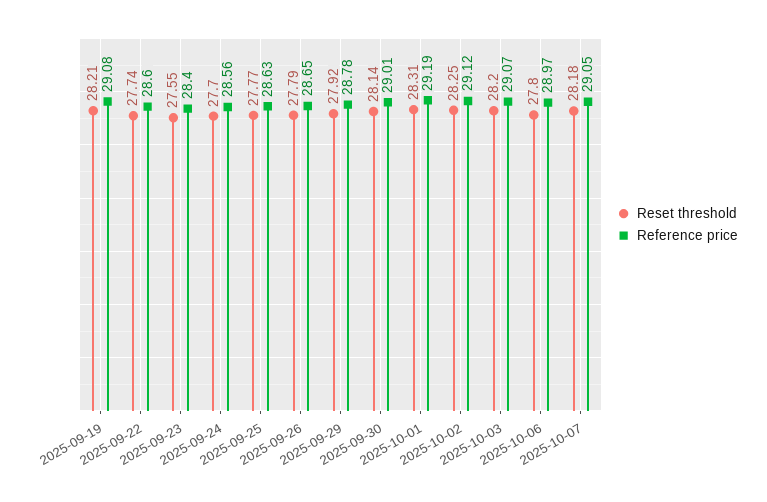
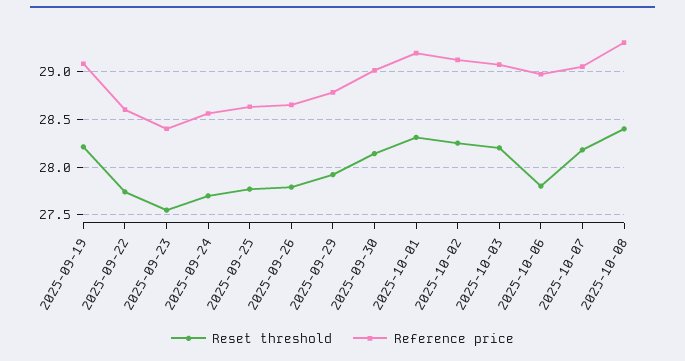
Reset threshold, 2025-10-08: none -> 28.4
Reference price, 2025-10-08: none -> 29.3

